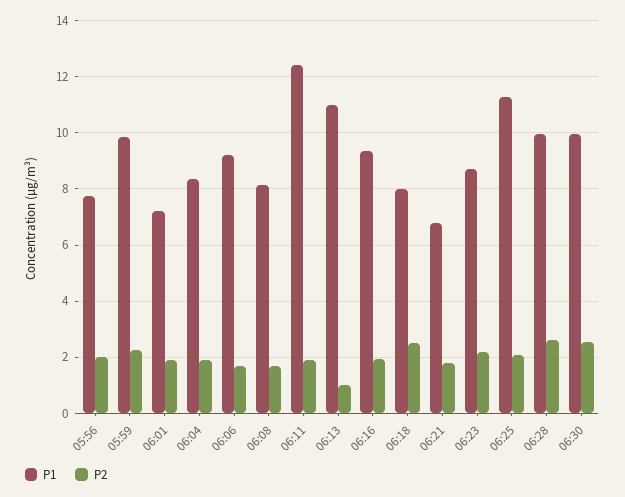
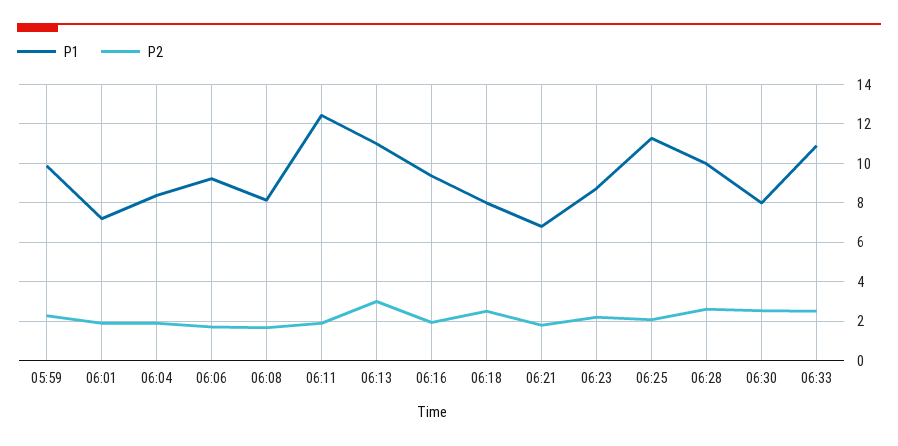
P1, 05:56: 7.75 -> none
P2, 05:56: 2 -> none
P2, 06:13: 1 -> 3
P1, 06:30: 10 -> 8
P1, 06:33: none -> 11
P2, 06:33: none -> 2.5

